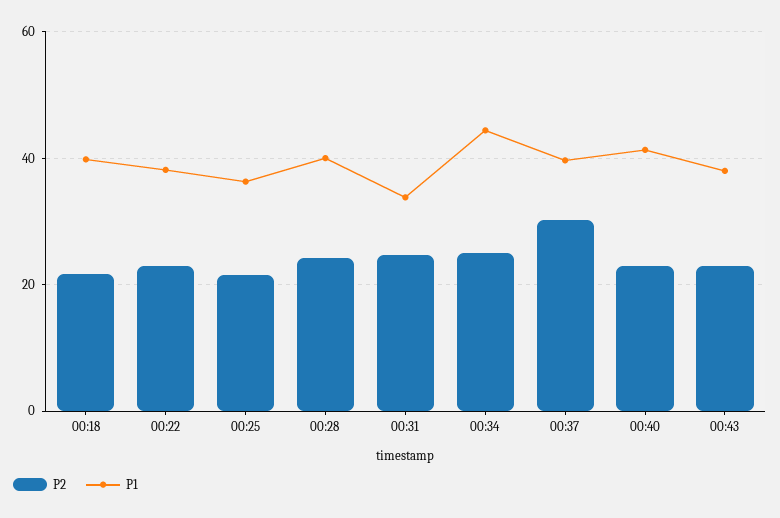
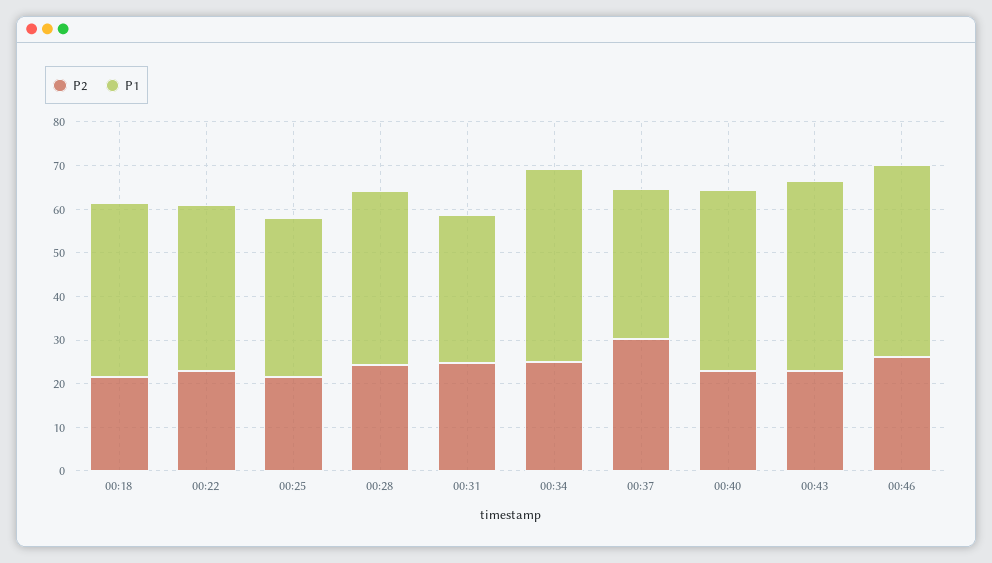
P1, 00:37: 40 -> 34
P1, 00:43: 38 -> 44
P2, 00:46: none -> 26
P1, 00:46: none -> 44

